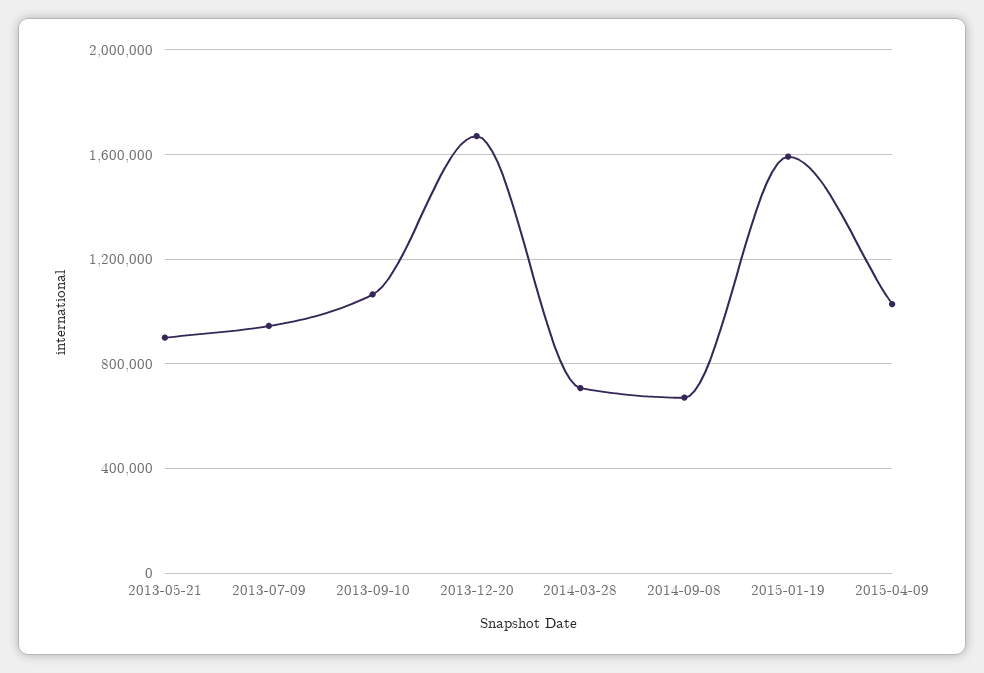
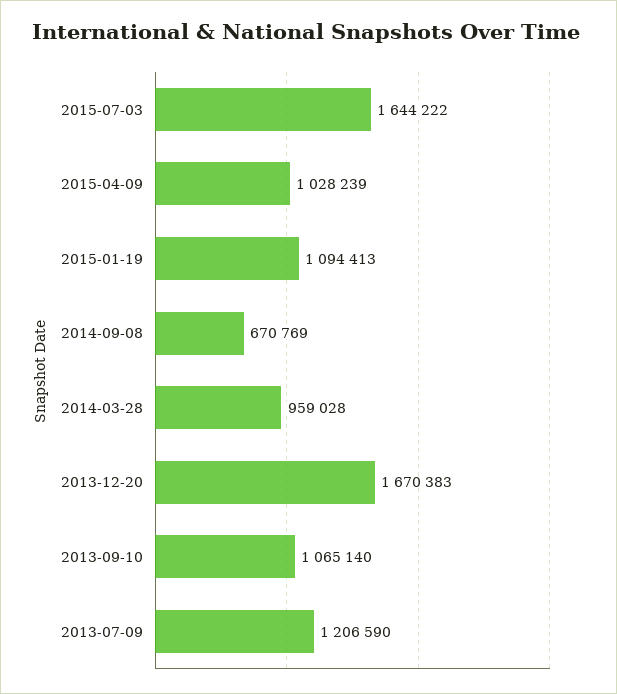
2013-05-21: 900000 -> none
2013-07-09: 950000 -> 1206590
2014-03-28: 700000 -> 959028
2015-01-19: 1600000 -> 1094413
2015-07-03: none -> 1644222

